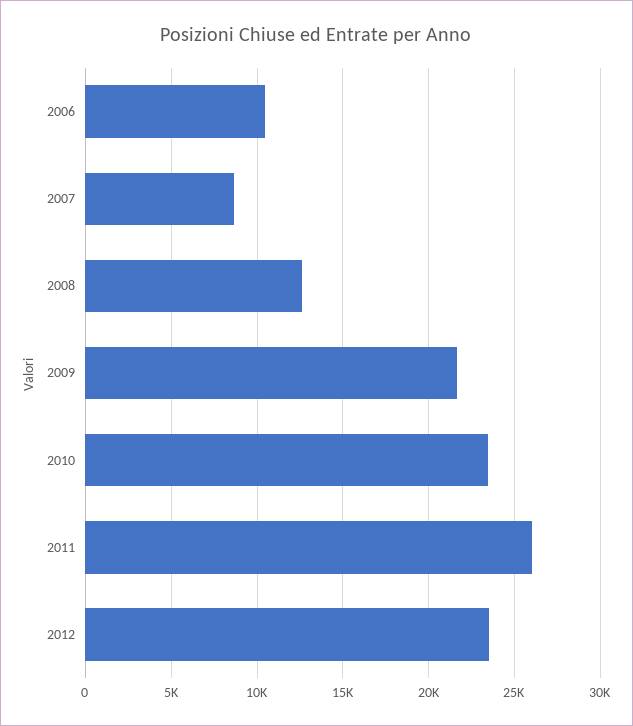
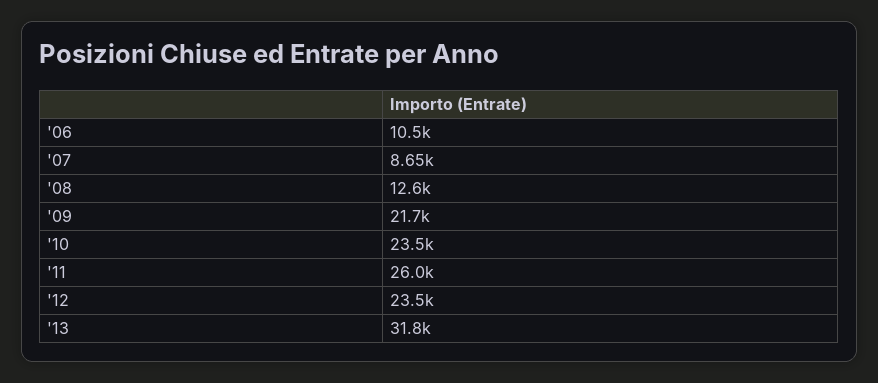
'13: none -> 31800

